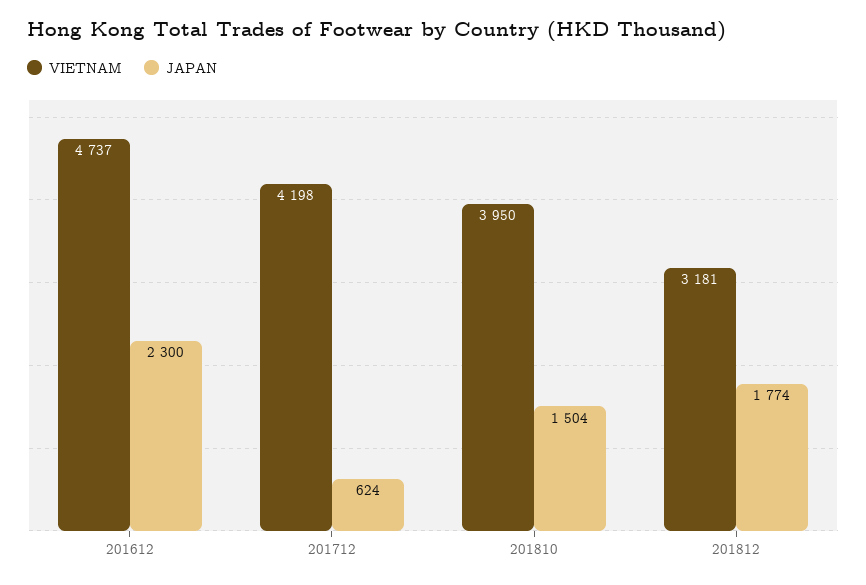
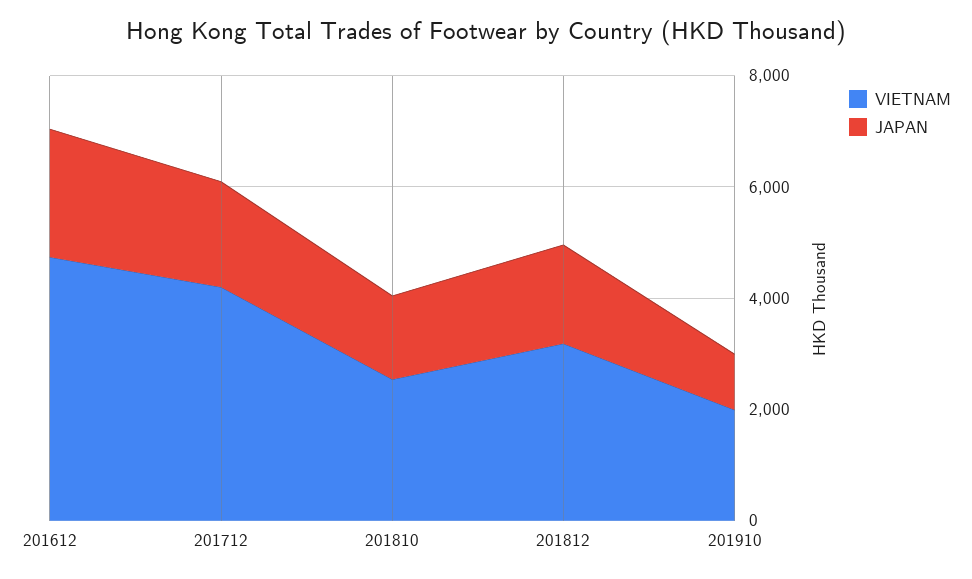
JAPAN, 201712: 624 -> 2000
VIETNAM, 201810: 3950 -> 2500
VIETNAM, 201910: none -> 2000
JAPAN, 201910: none -> 1000

